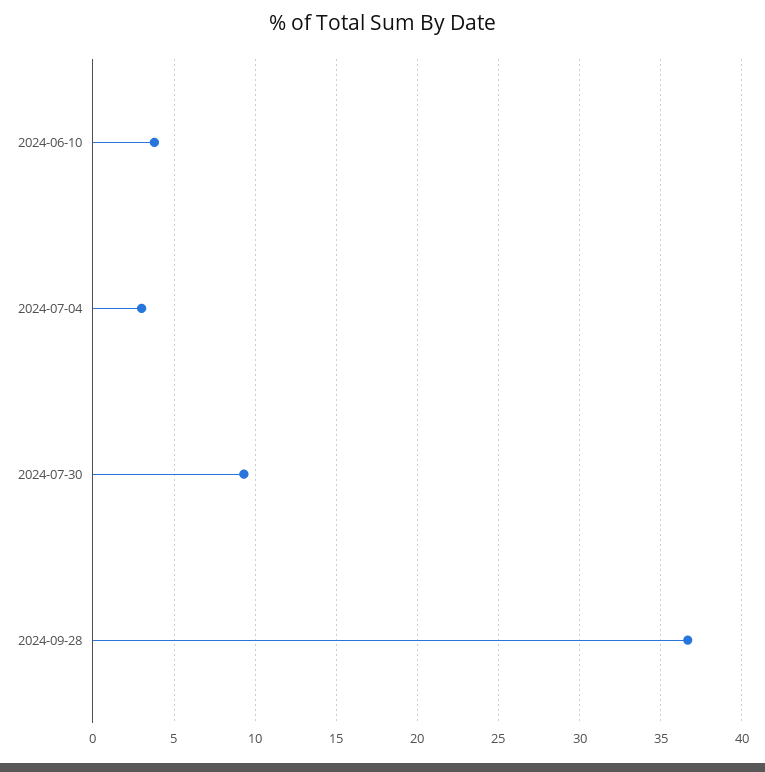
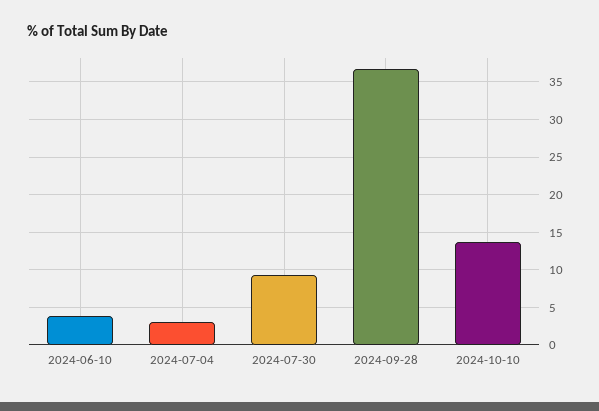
2024-10-10: none -> 14

